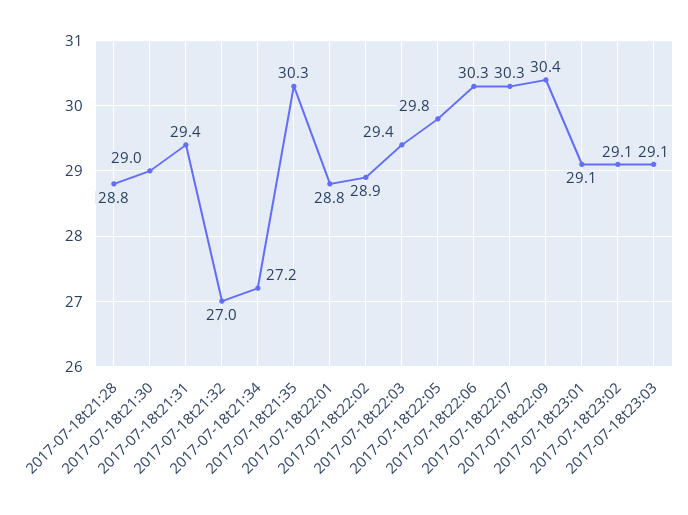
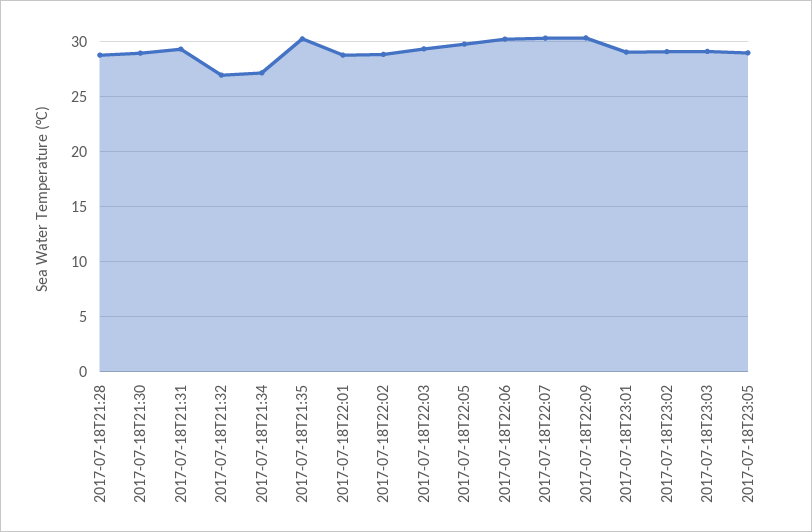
2017-07-18T23:05: none -> 29

